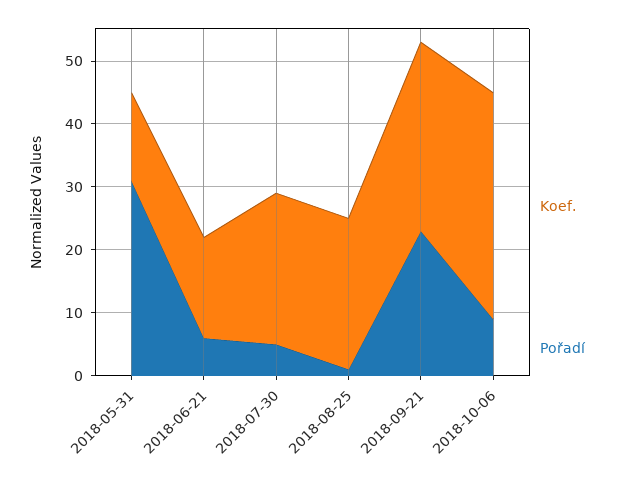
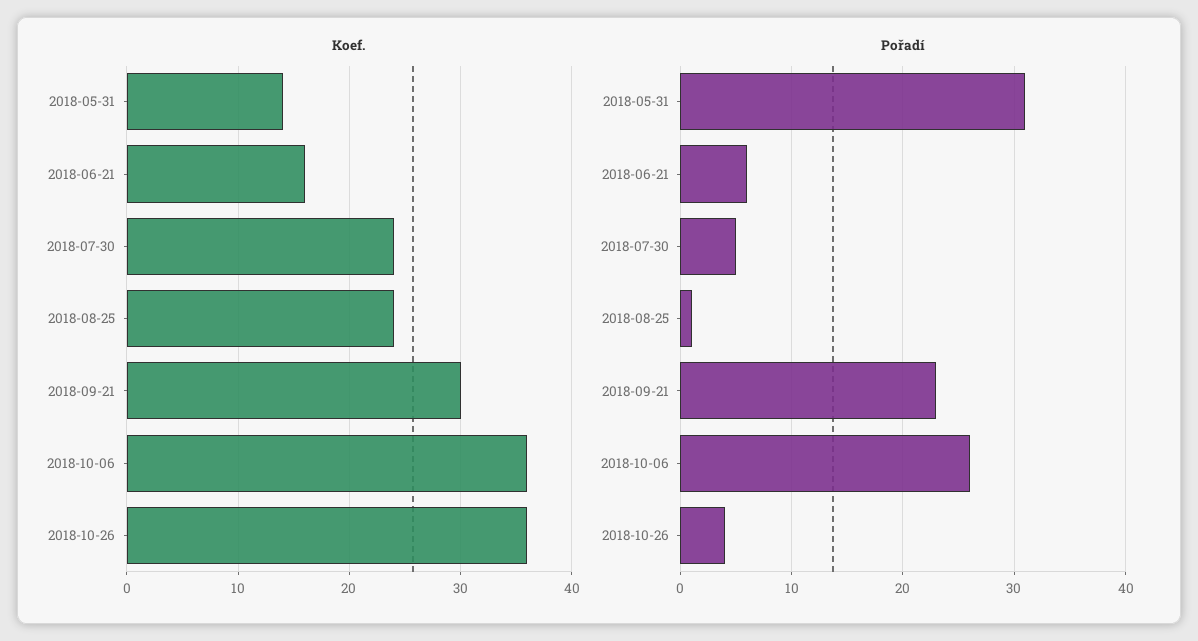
Pořadí, 2018-10-06: 10 -> 26
Koef., 2018-10-26: none -> 36
Pořadí, 2018-10-26: none -> 4

